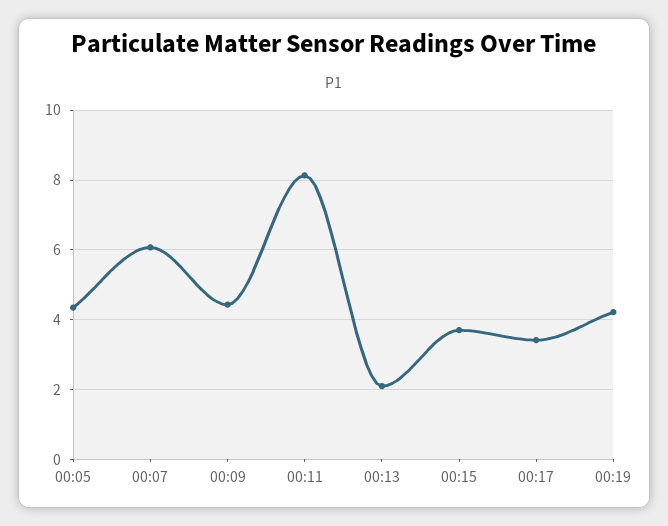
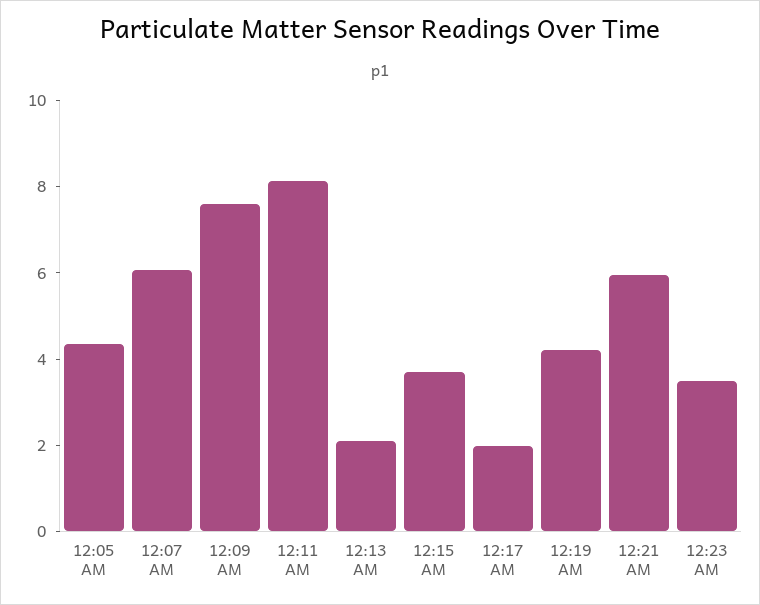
00:09: 4.4 -> 7.5
00:17: 3.4 -> 2
12:21 AM: none -> 6
12:23 AM: none -> 3.5

